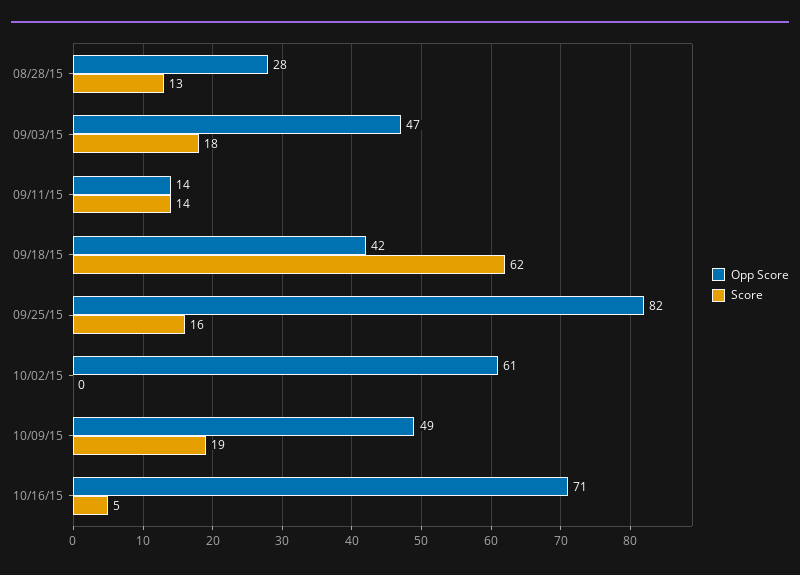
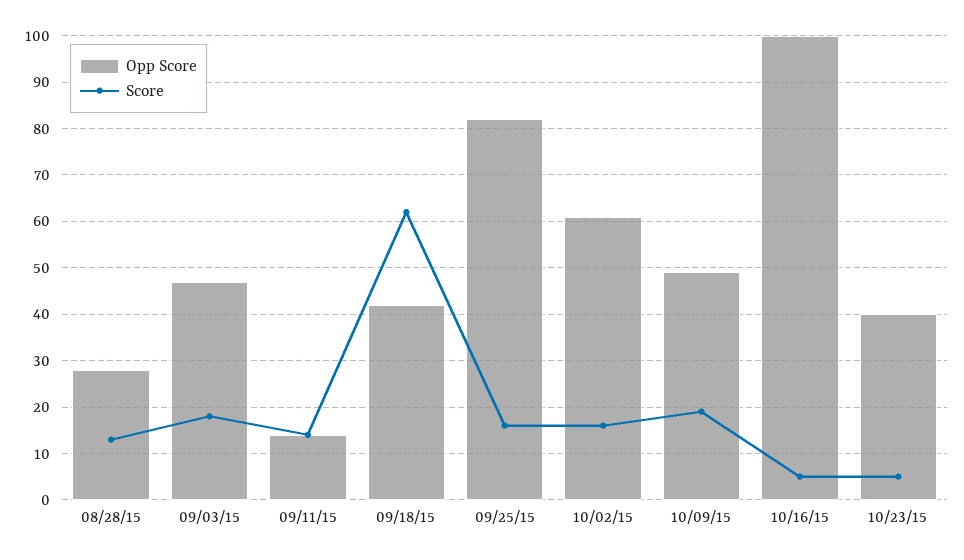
Score, 10/02/15: 0 -> 15
Opp Score, 10/16/15: 71 -> 100
Opp Score, 10/23/15: none -> 40
Score, 10/23/15: none -> 5

